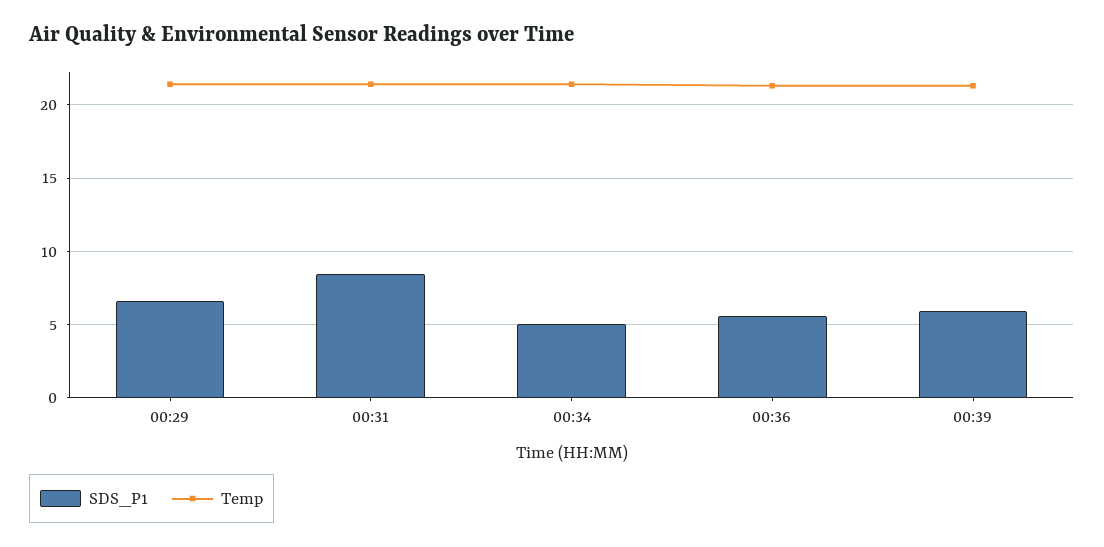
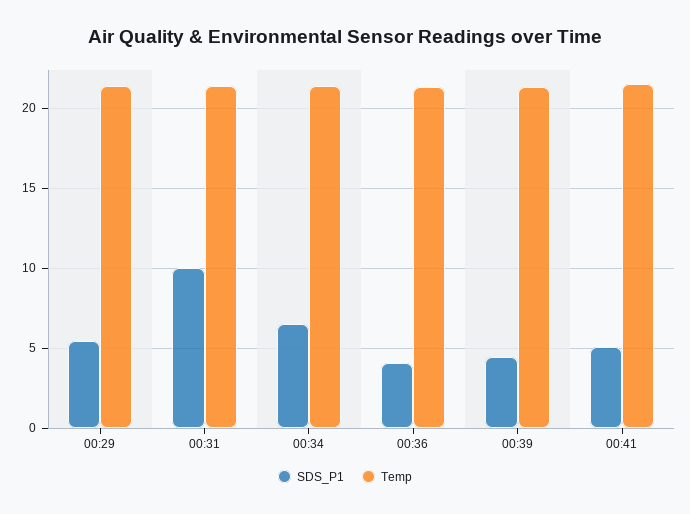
SDS_P1, 00:29: 6.5 -> 5.5
SDS_P1, 00:31: 8.5 -> 10
SDS_P1, 00:34: 5 -> 6.5
SDS_P1, 00:36: 5.5 -> 4
SDS_P1, 00:39: 6 -> 4.5
SDS_P1, 00:41: none -> 5
Temp, 00:41: none -> 21.5

